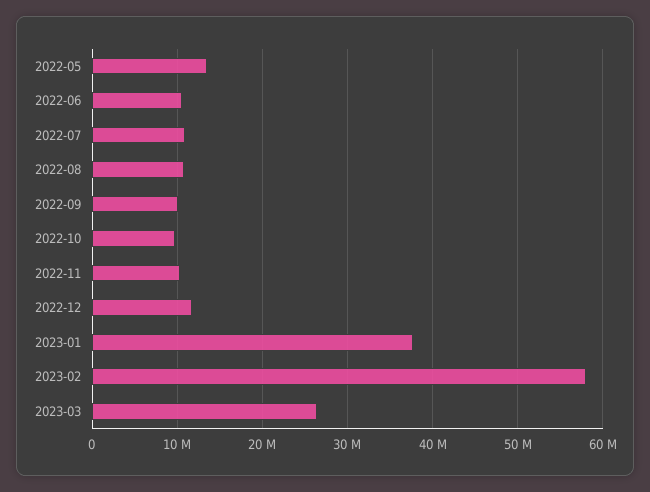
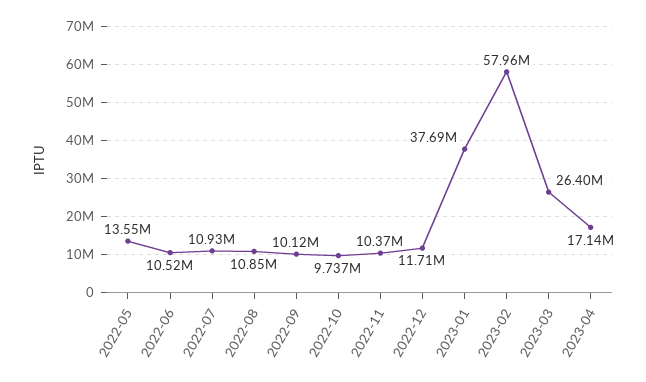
2023-04: none -> 17140000

